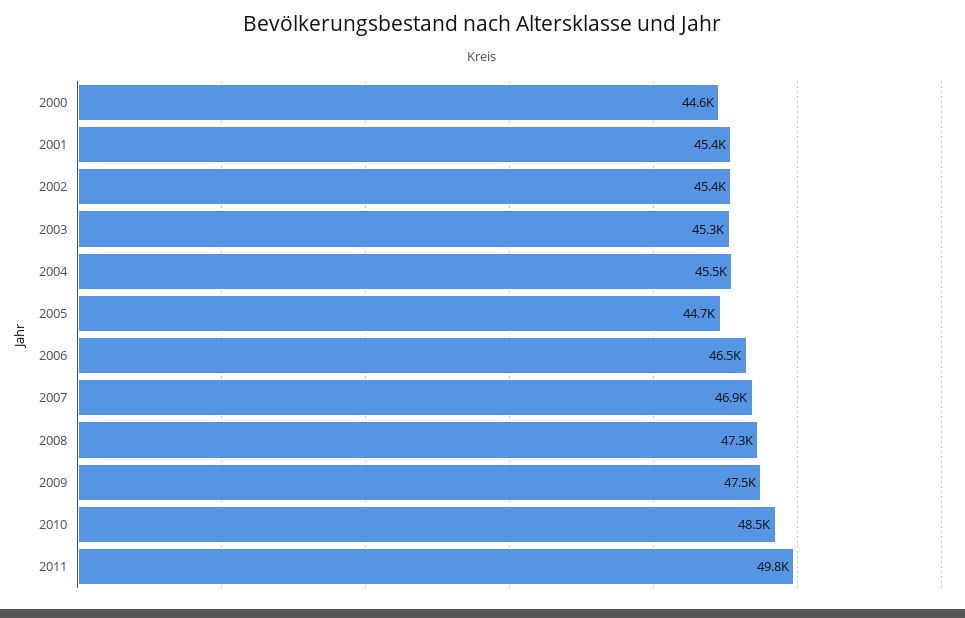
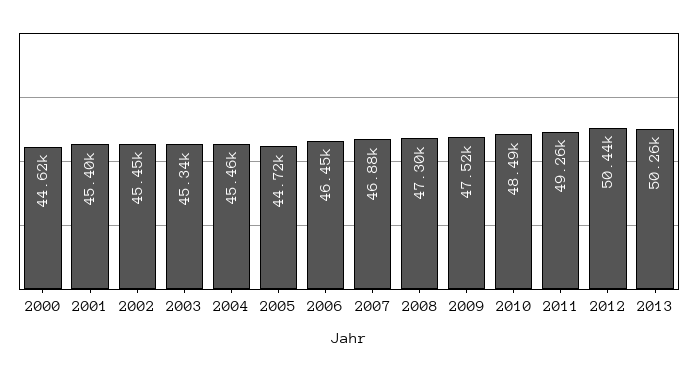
2011: 49800 -> 49260
2012: none -> 50440
2013: none -> 50260

